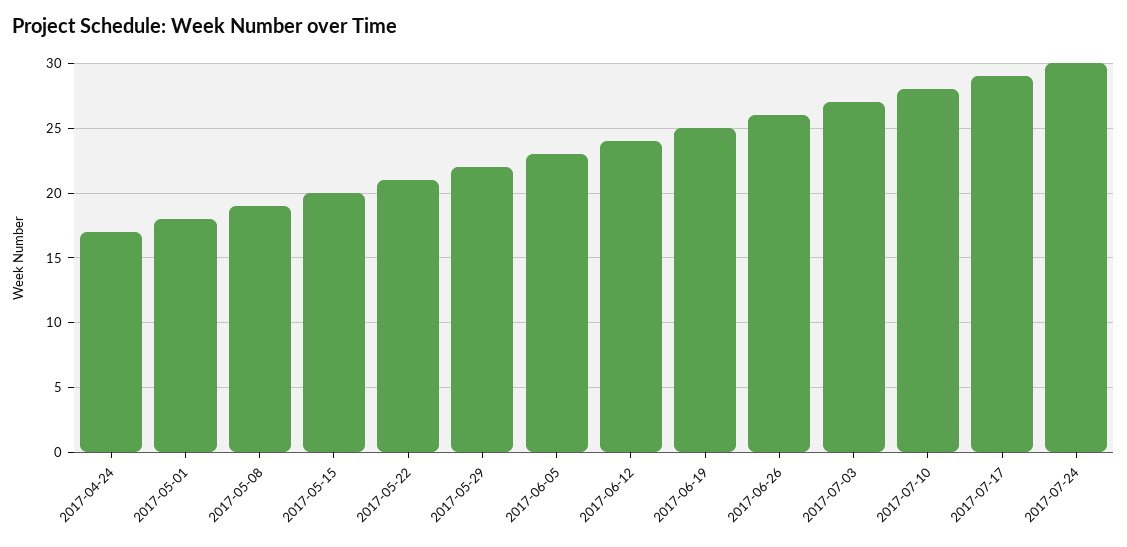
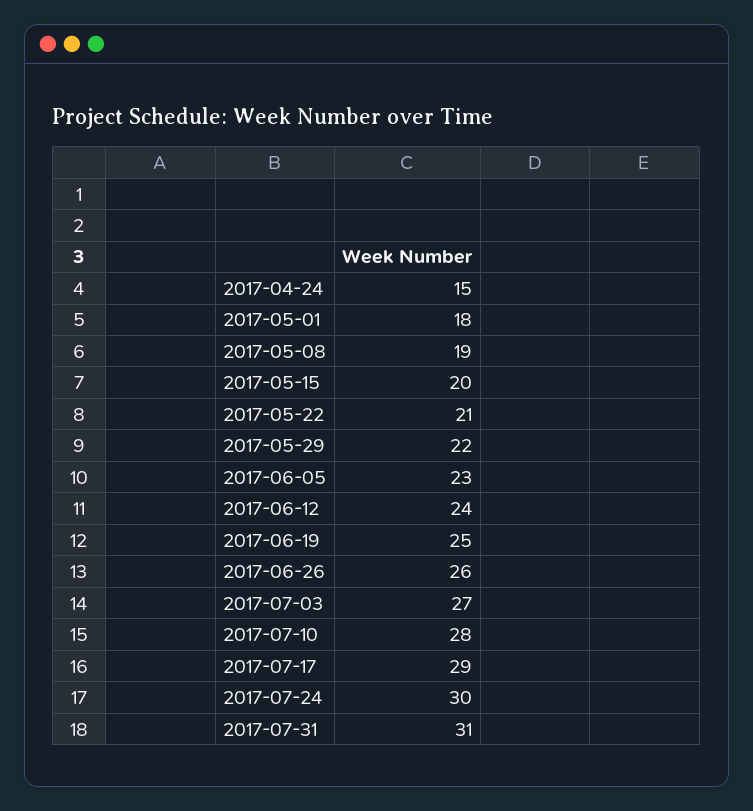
2017-04-24: 17 -> 15
2017-07-31: none -> 31

